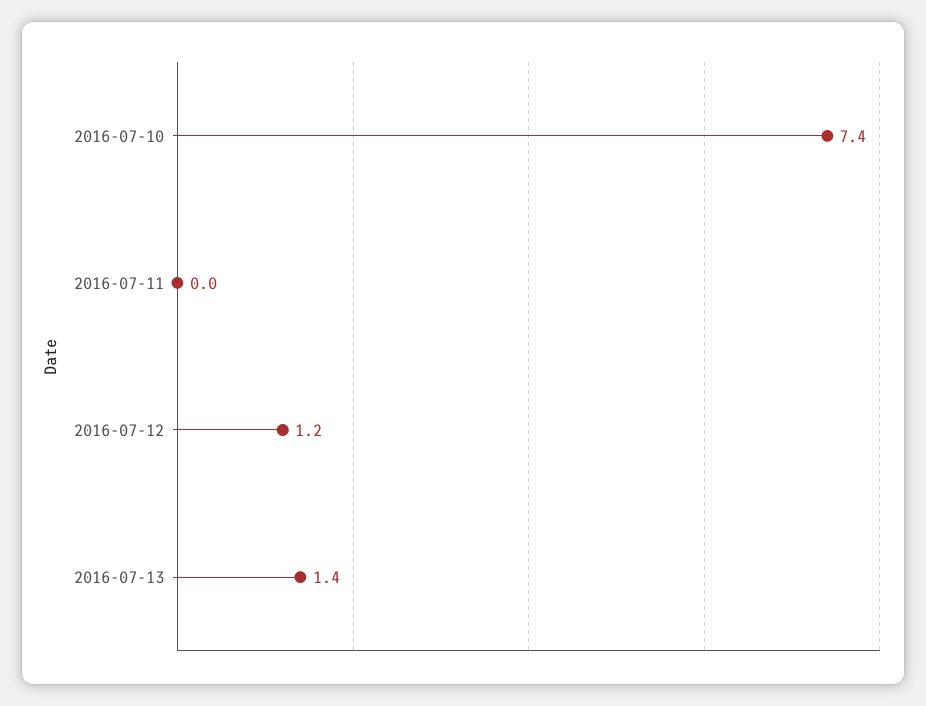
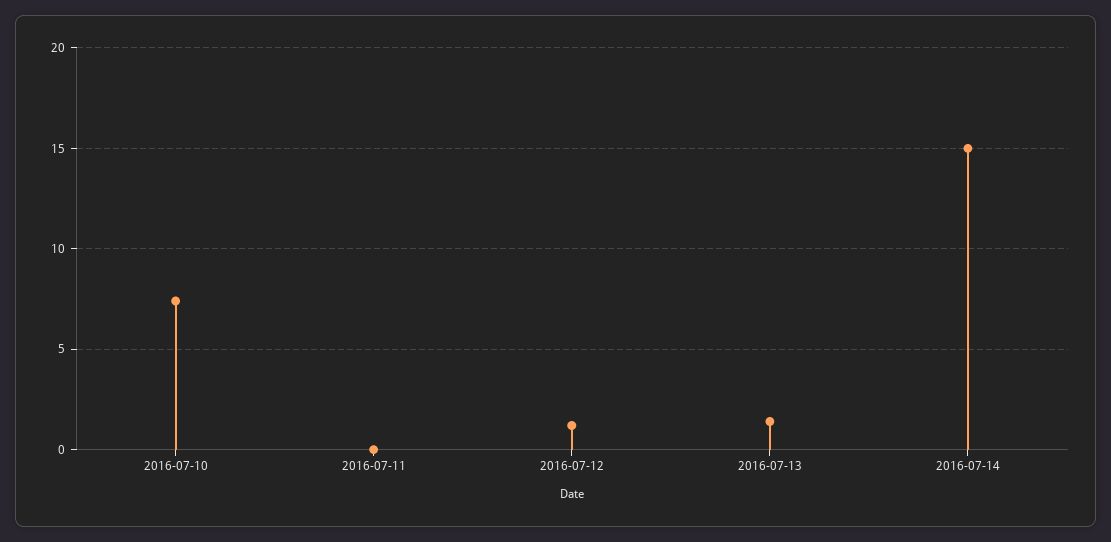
2016-07-14: none -> 15

